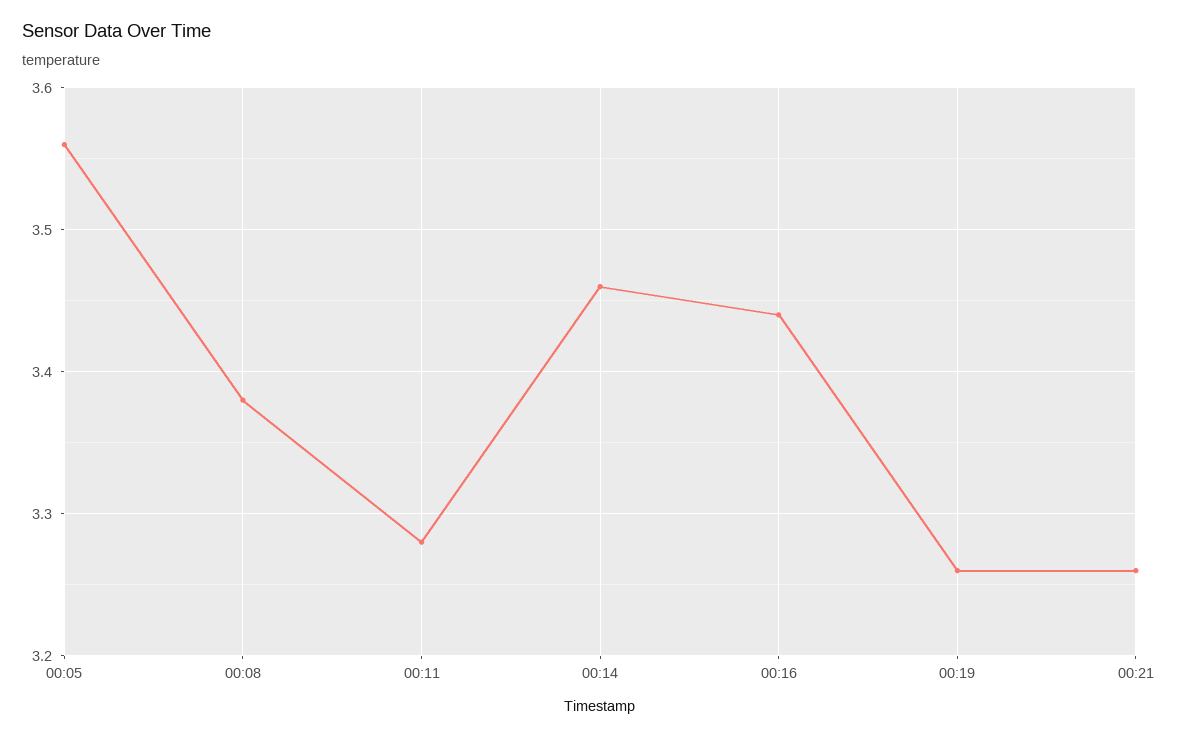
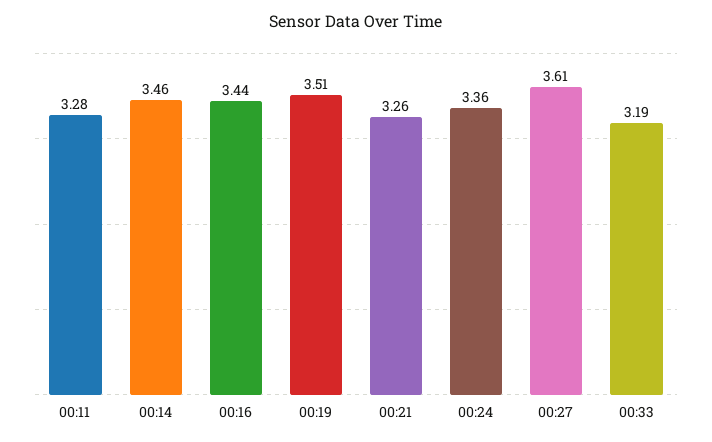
00:05: 3.56 -> none
00:08: 3.38 -> none
00:19: 3.26 -> 3.51
00:24: none -> 3.36
00:27: none -> 3.61
00:33: none -> 3.19

